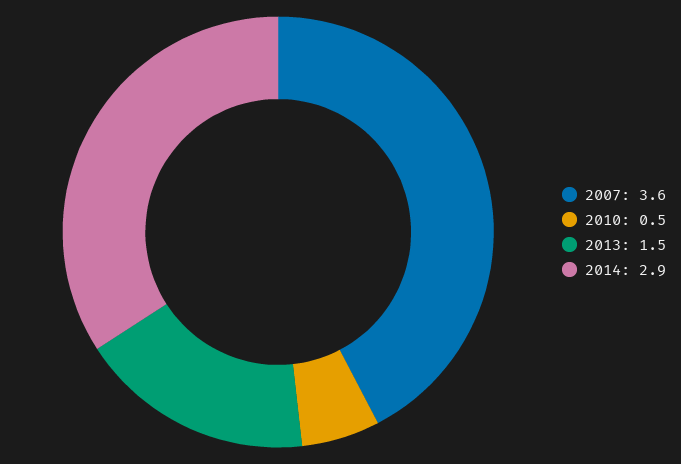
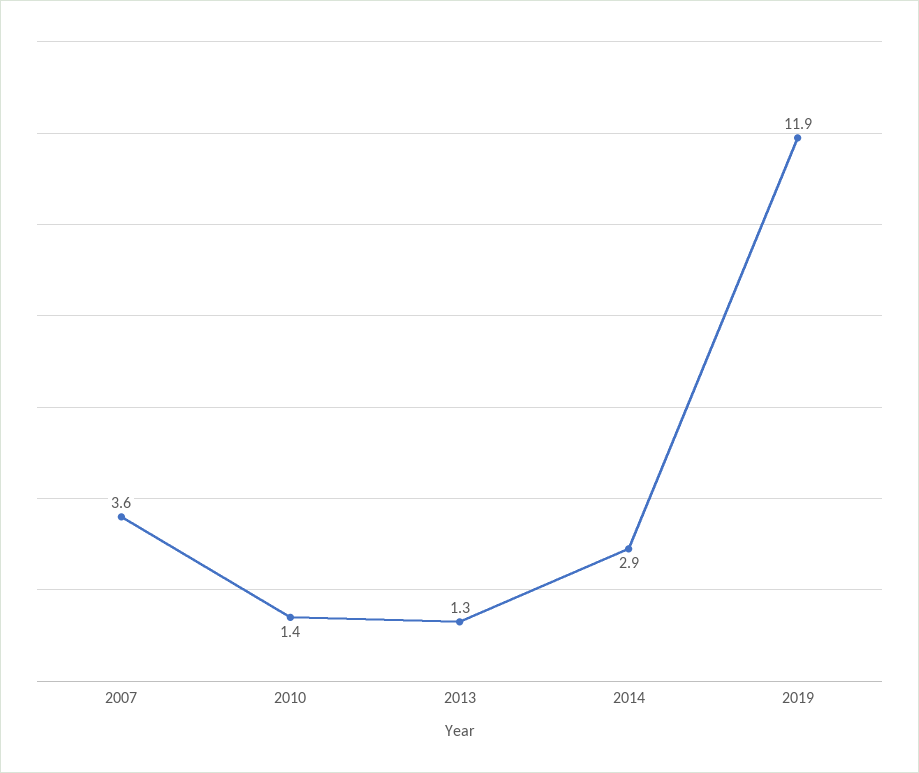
2010: 0.5 -> 1.4
2013: 1.5 -> 1.3
2019: none -> 11.9

